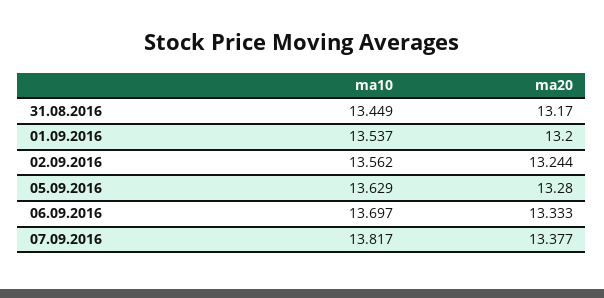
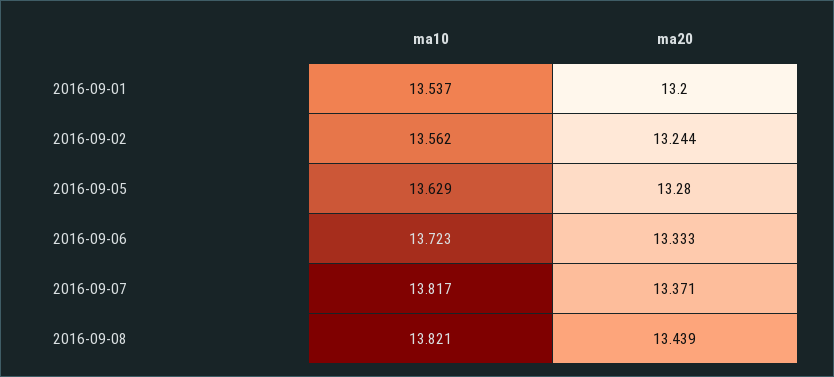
ma10, 31.08.2016: 13.449 -> none
ma20, 31.08.2016: 13.17 -> none
ma10, 06.09.2016: 13.697 -> 13.723
ma20, 07.09.2016: 13.377 -> 13.371
ma10, 2016-09-08: none -> 13.821
ma20, 2016-09-08: none -> 13.439

